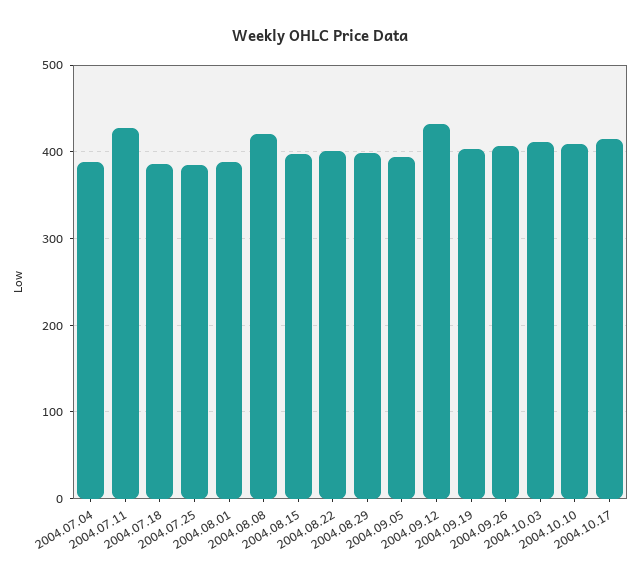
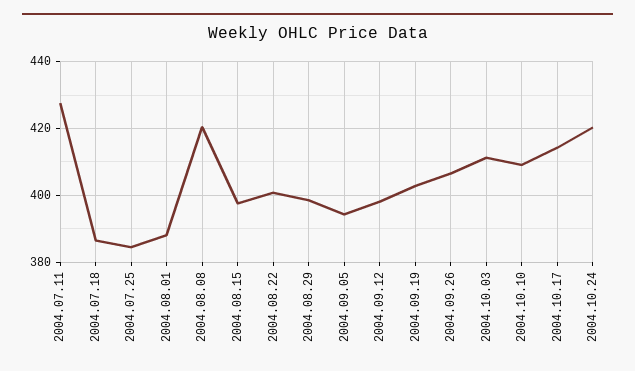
2004.07.04: 390 -> none
2004.09.12: 430 -> 398
2004.10.24: none -> 420

